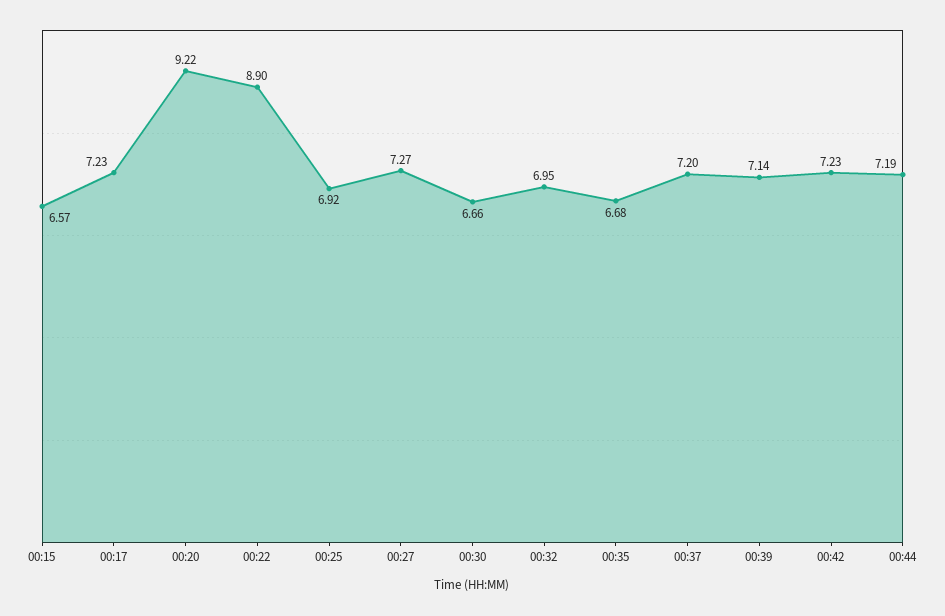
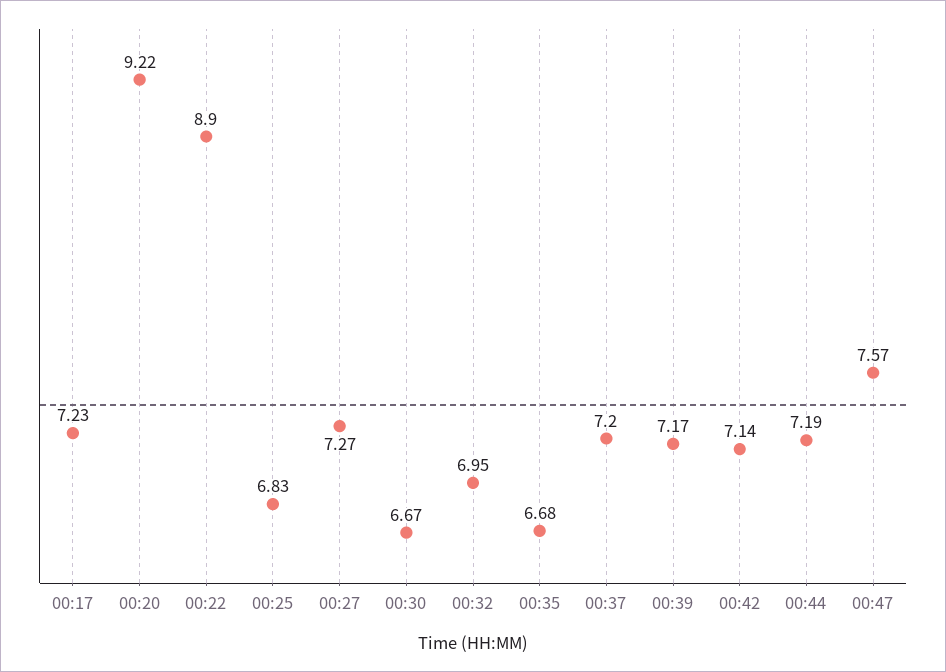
00:15: 6.57 -> none
00:25: 6.92 -> 6.83
00:30: 6.66 -> 6.67
00:39: 7.14 -> 7.17
00:42: 7.23 -> 7.14
00:47: none -> 7.57

